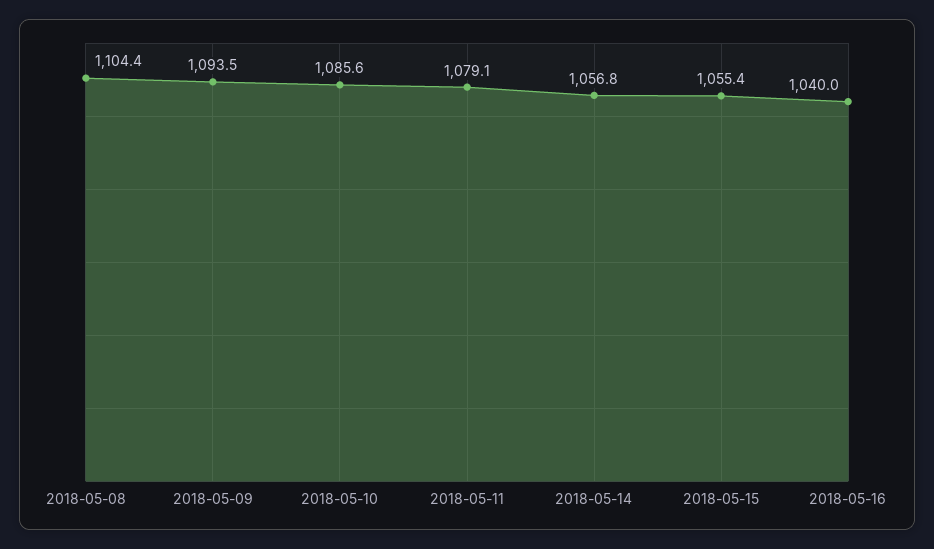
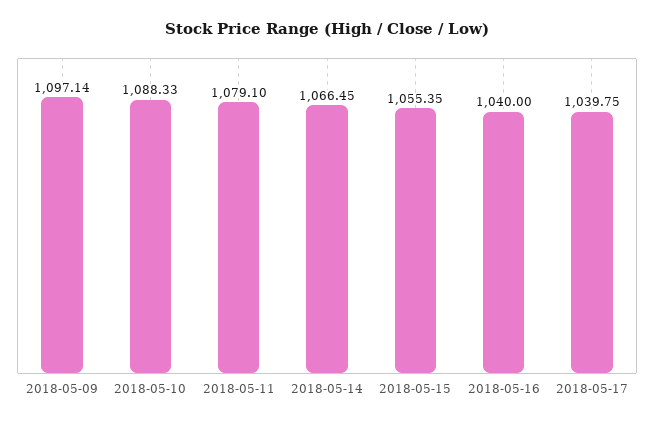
2018-05-08: 1104.4 -> none
2018-05-09: 1093.5 -> 1097.14
2018-05-10: 1085.6 -> 1088.33
2018-05-14: 1056.8 -> 1066.45
2018-05-17: none -> 1039.75

